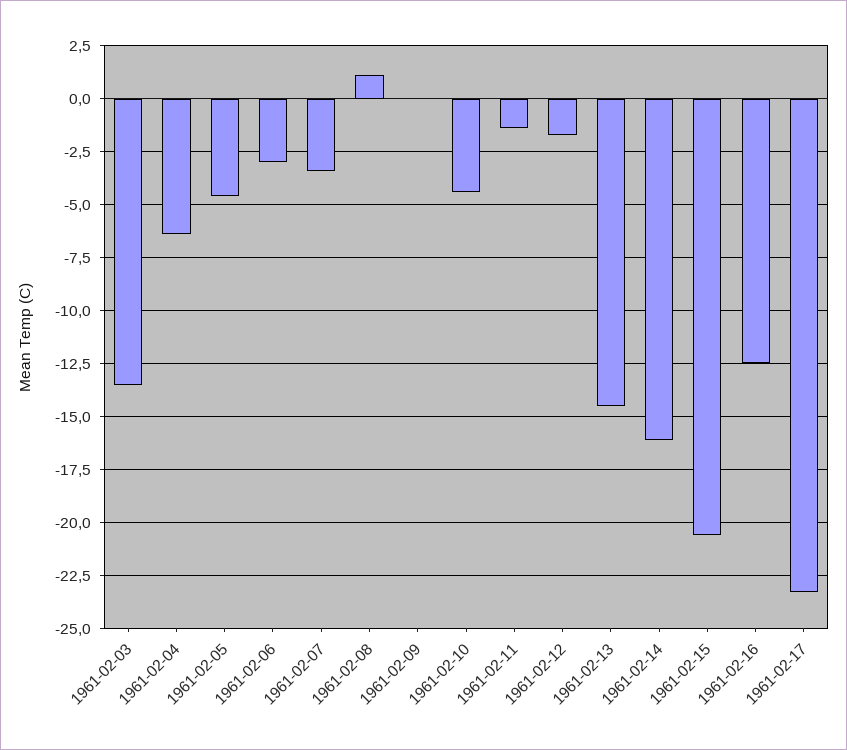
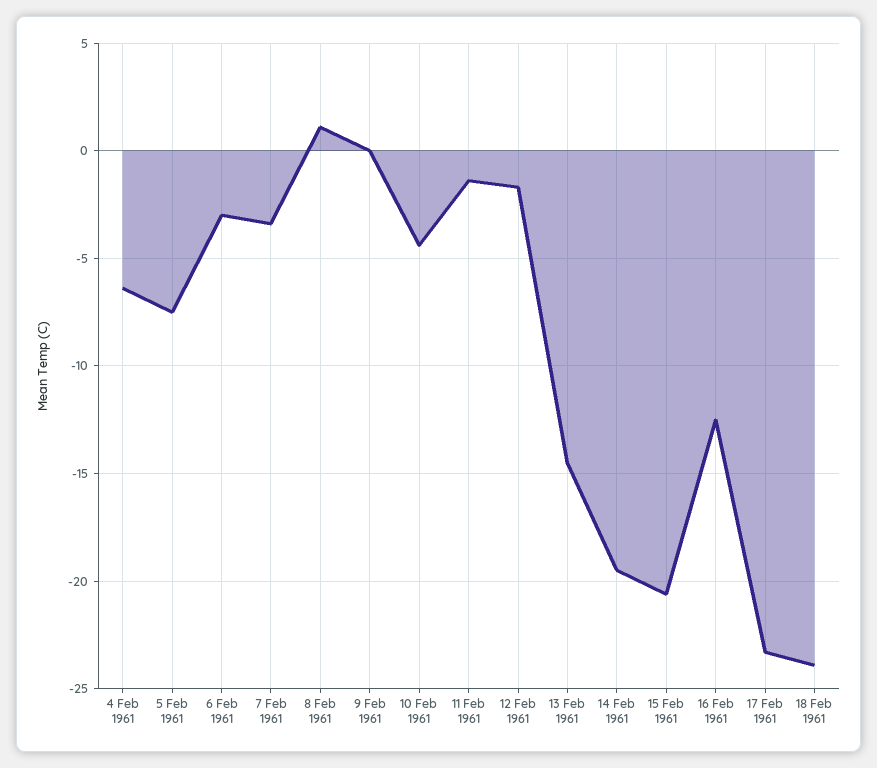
1961-02-03: -13.5 -> none
1961-02-05: -4.5 -> -7.5
1961-02-14: -16 -> -19.5
18 Feb 1961: none -> -24

